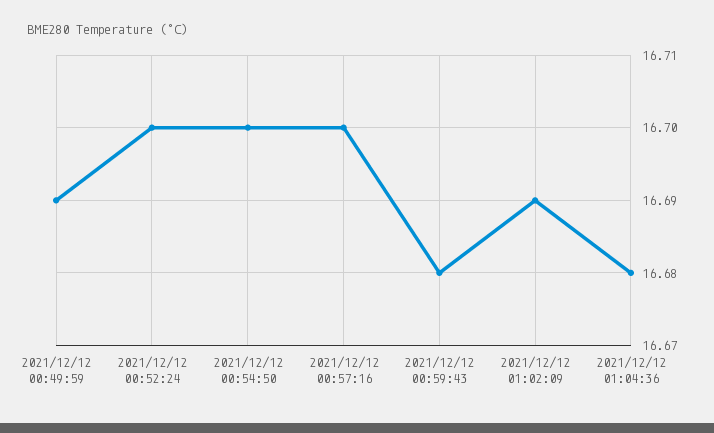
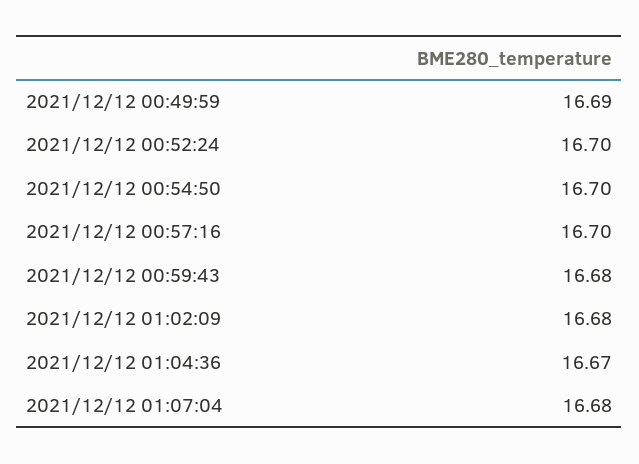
2021/12/12 01:02:09: 16.69 -> 16.68
2021/12/12 01:04:36: 16.68 -> 16.67
2021/12/12 01:07:04: none -> 16.68

